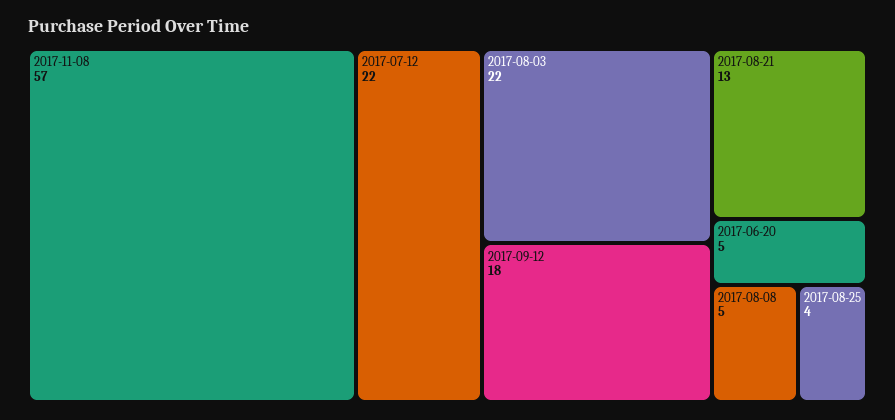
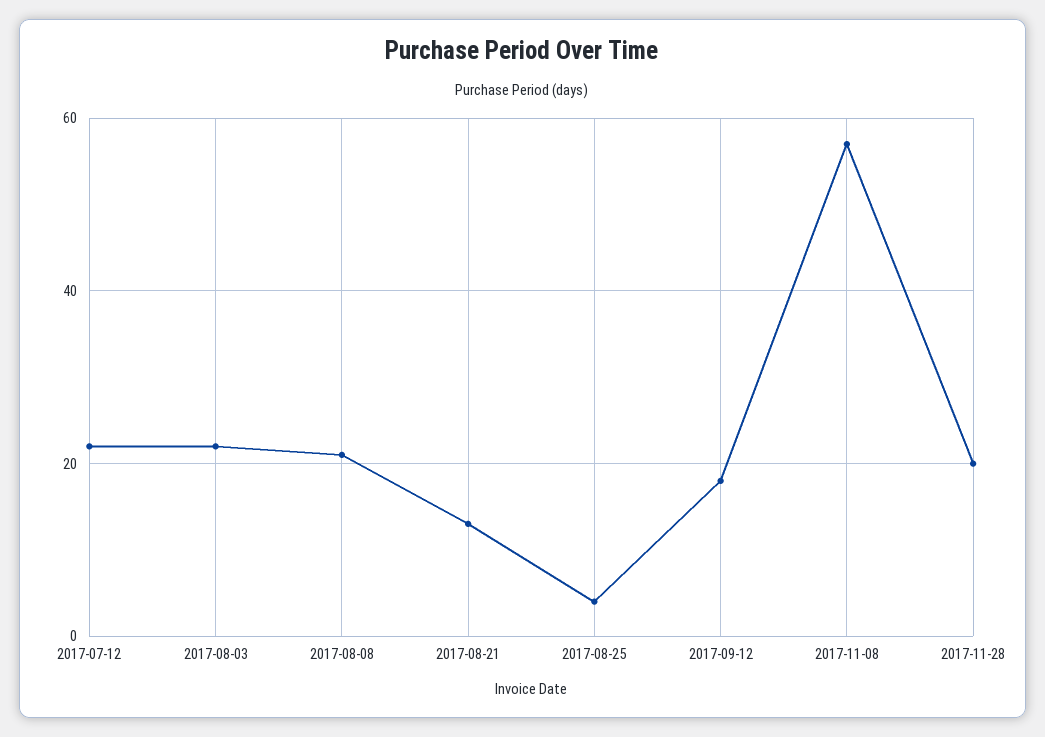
2017-06-20: 5 -> none
2017-08-08: 5 -> 20
2017-11-28: none -> 20

